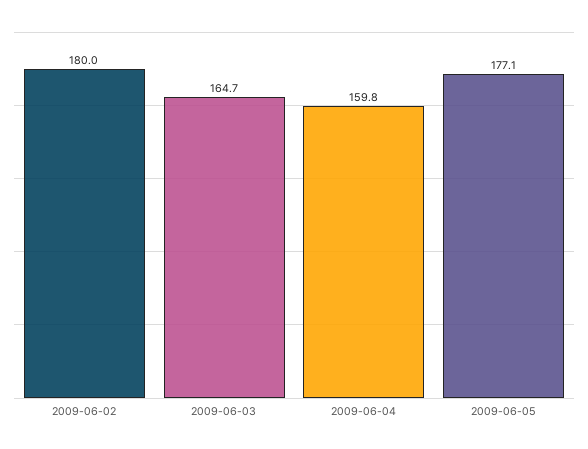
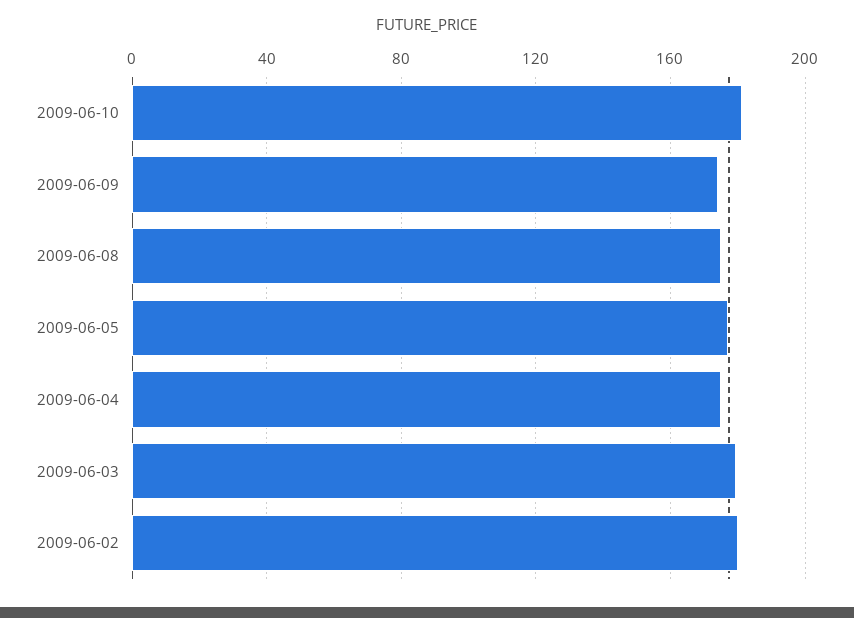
2009-06-03: 164.7 -> 180
2009-06-04: 159.8 -> 175
2009-06-10: none -> 180
2009-06-09: none -> 175
2009-06-08: none -> 175

